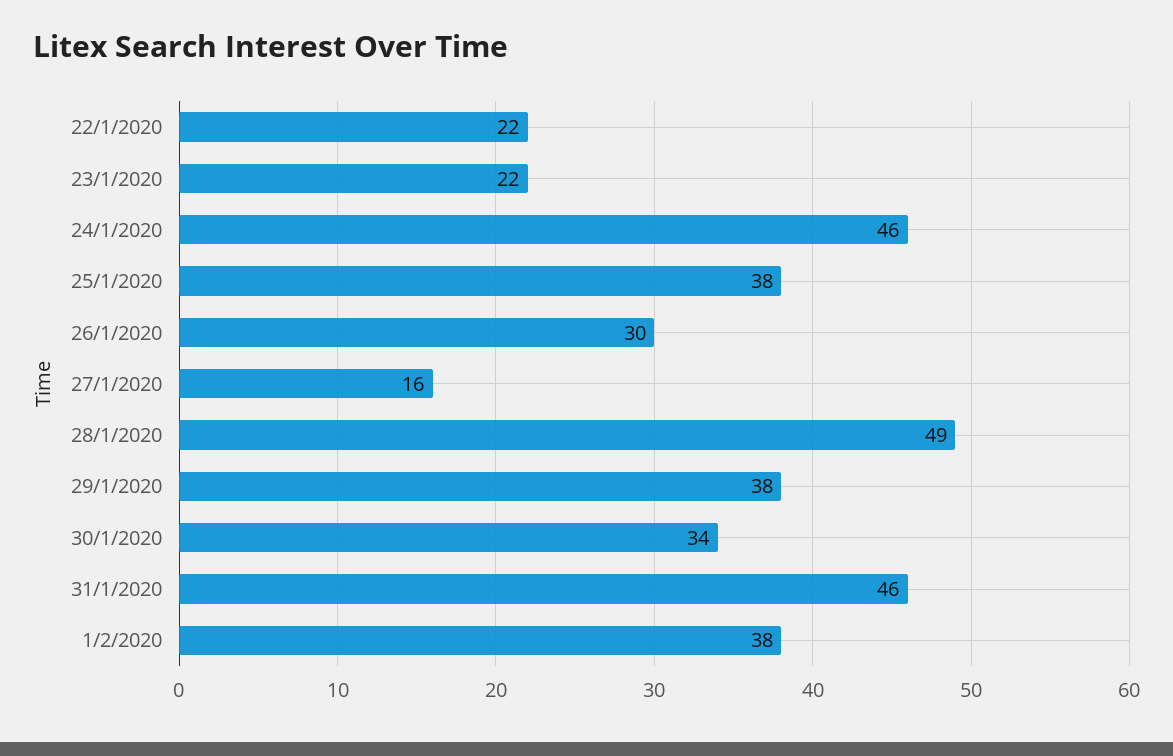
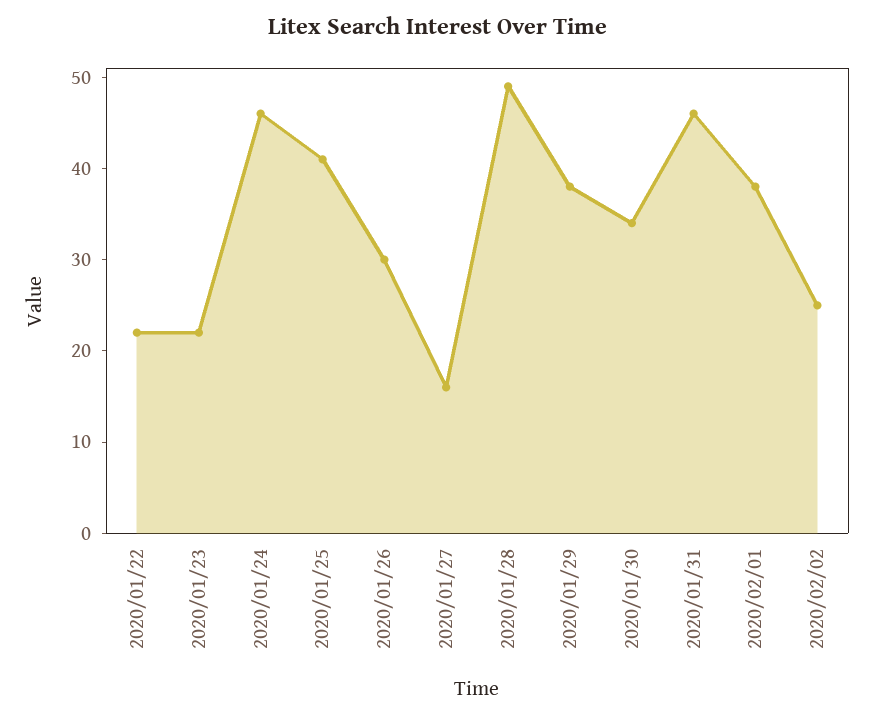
25/1/2020: 38 -> 41
2020/02/02: none -> 25

